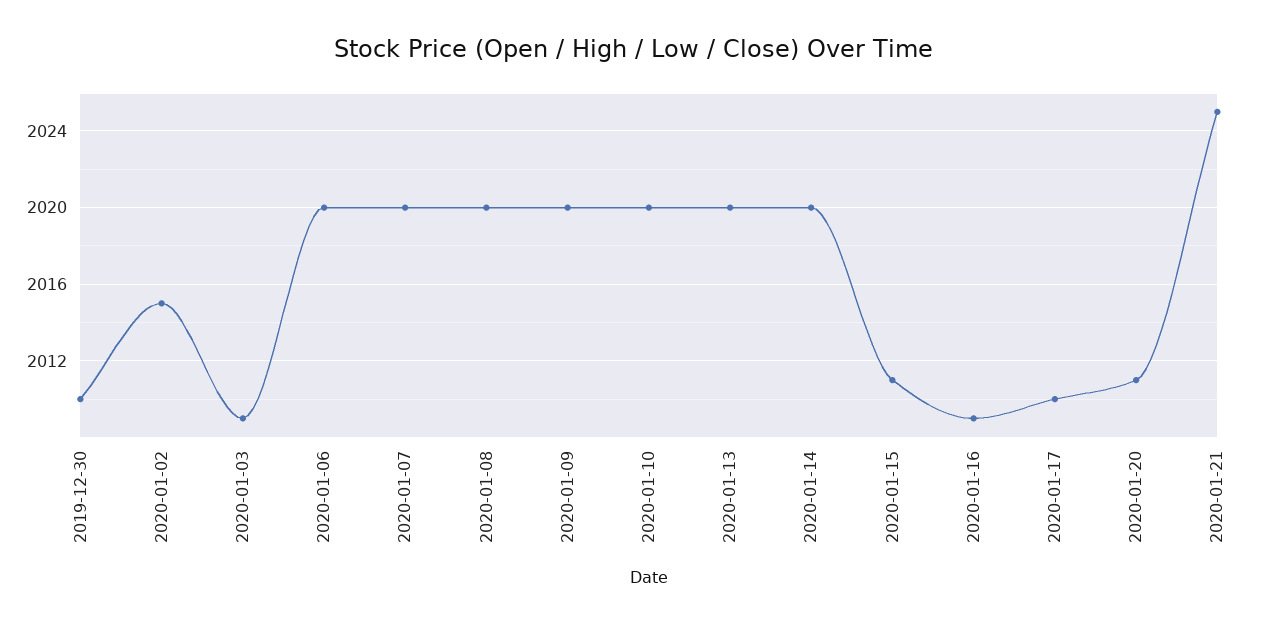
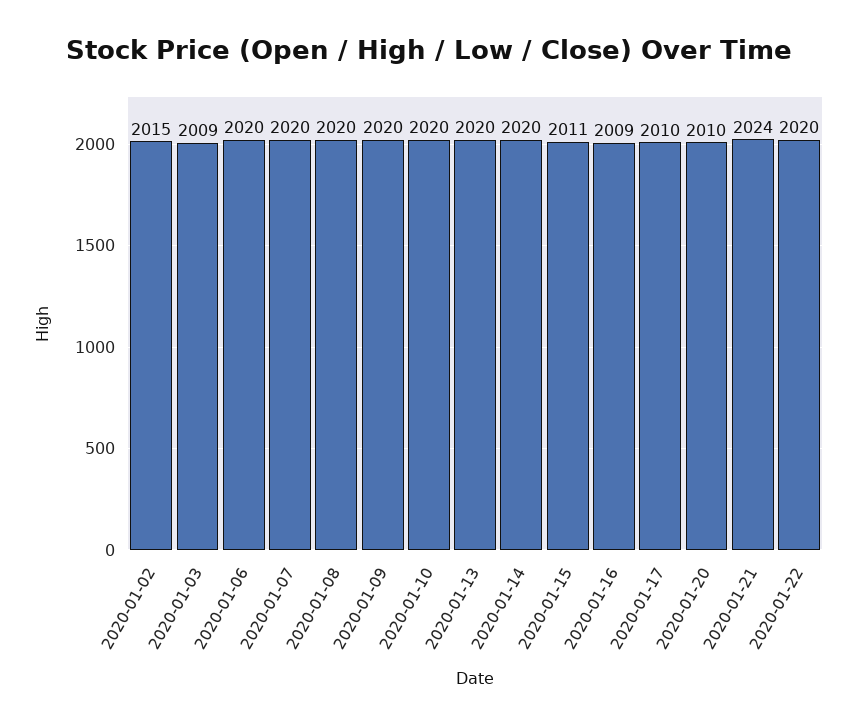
2019-12-30: 2010 -> none
2020-01-20: 2011 -> 2010
2020-01-21: 2025 -> 2024
2020-01-22: none -> 2020

